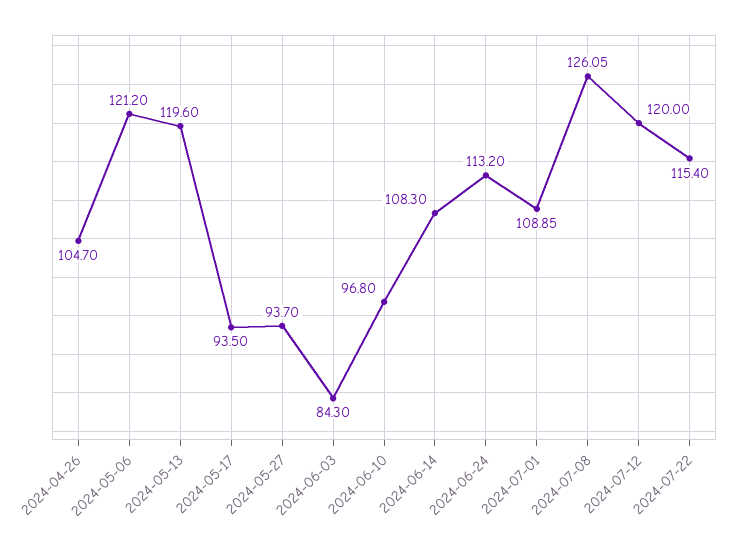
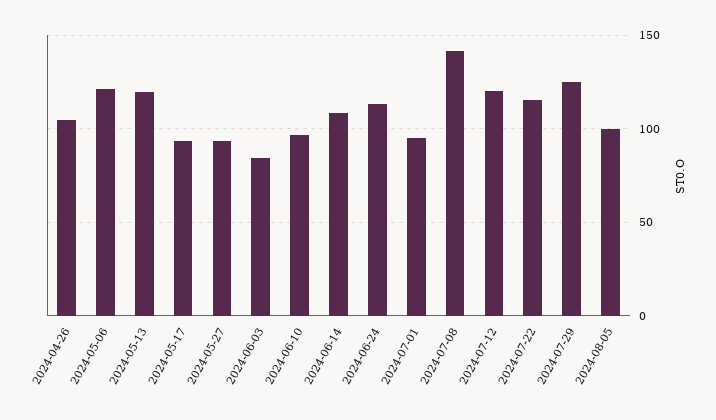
2024-07-01: 108.85 -> 95
2024-07-08: 126.05 -> 140
2024-07-29: none -> 125
2024-08-05: none -> 100

